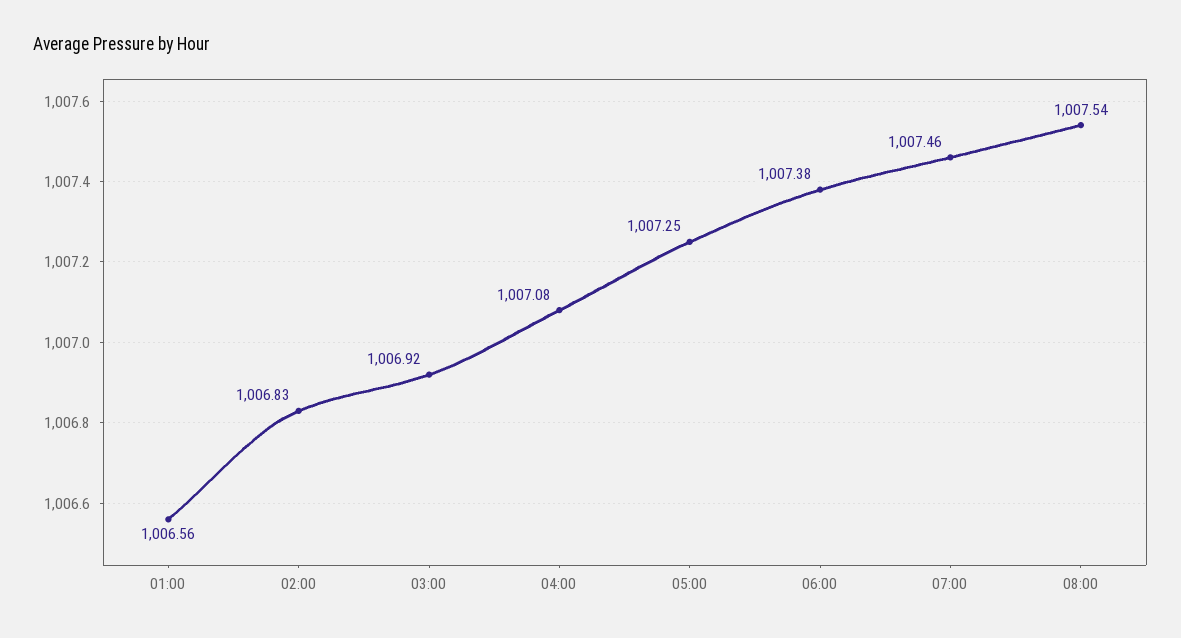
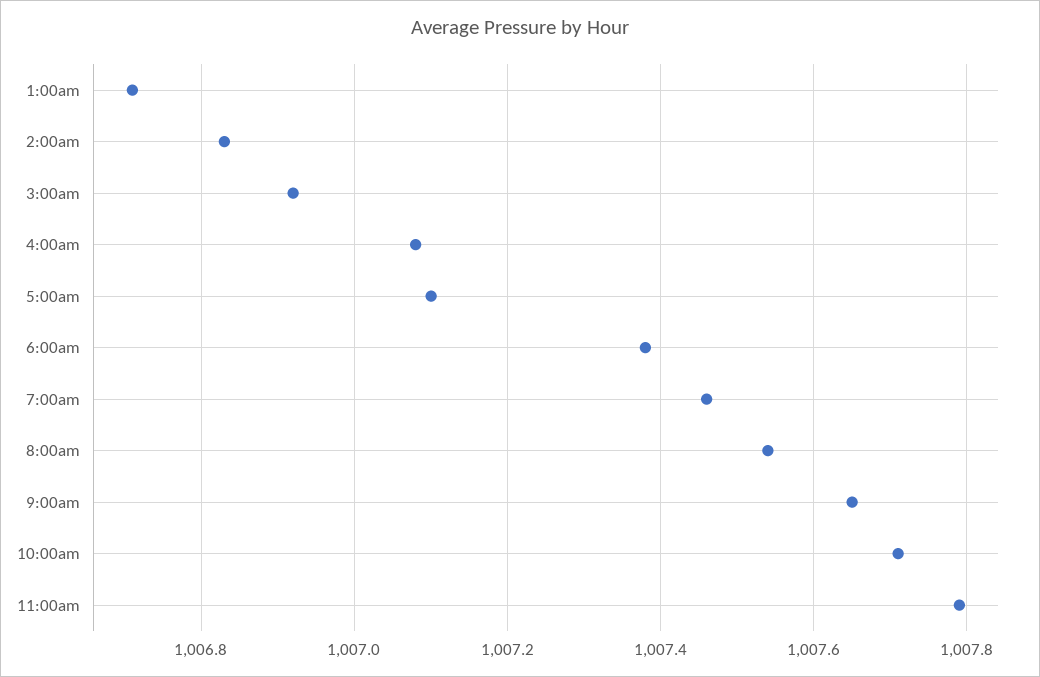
01:00: 1006.56 -> 1006.7
05:00: 1007.25 -> 1007.1
9:00am: none -> 1007.65
10:00am: none -> 1007.7
11:00am: none -> 1007.8

